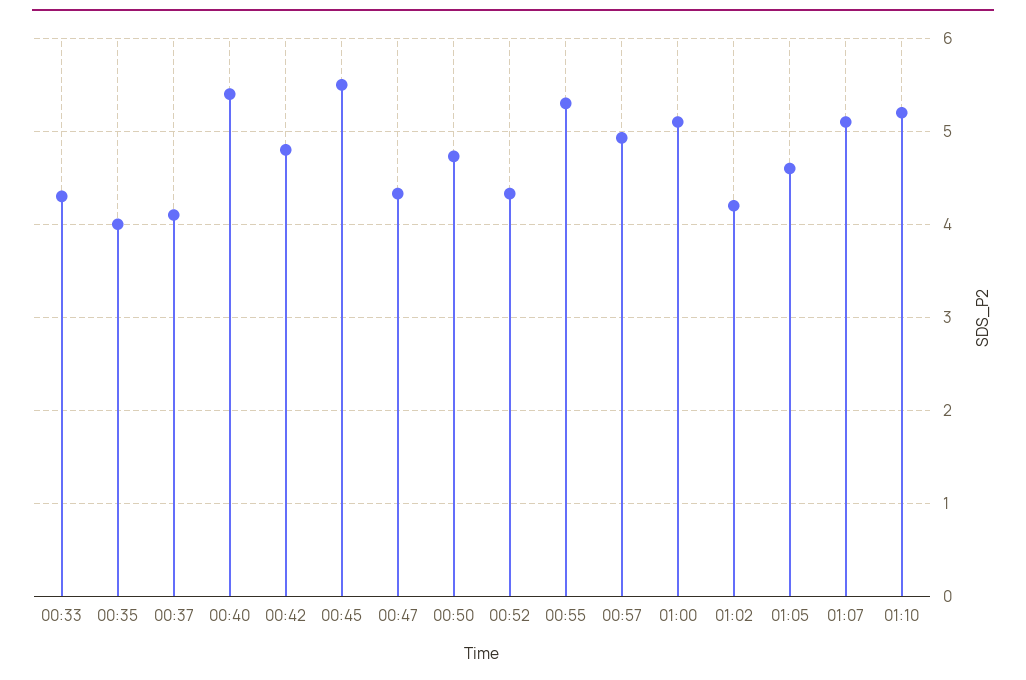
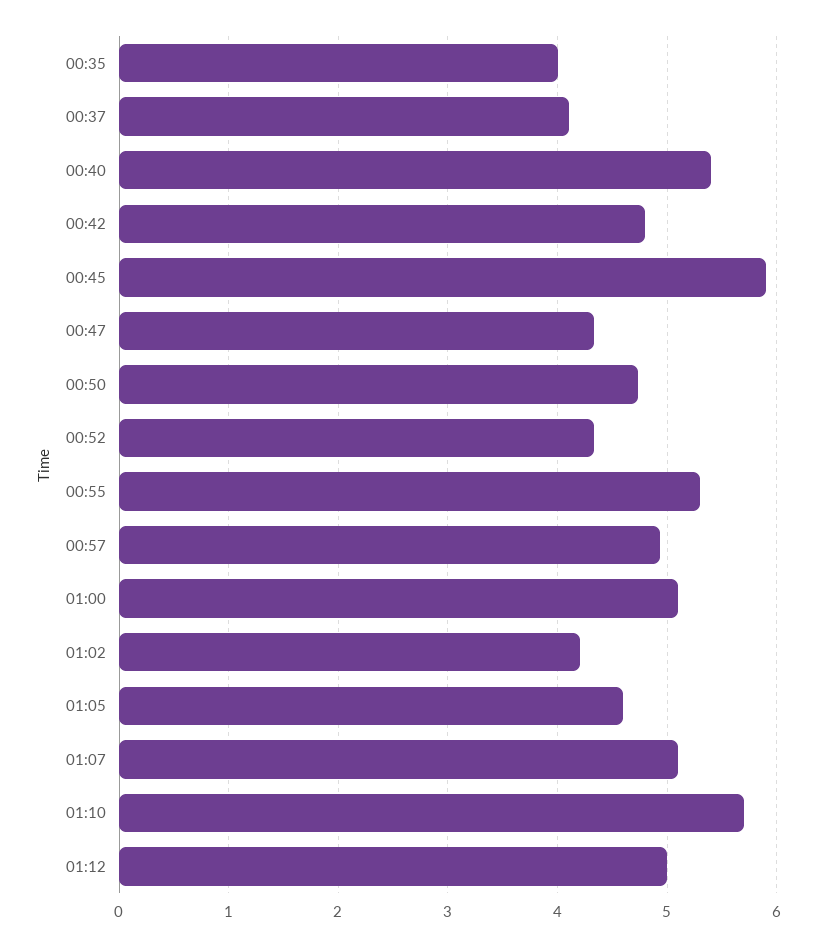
00:33: 4.3 -> none
00:45: 5.5 -> 5.9
01:10: 5.2 -> 5.7
01:12: none -> 5

